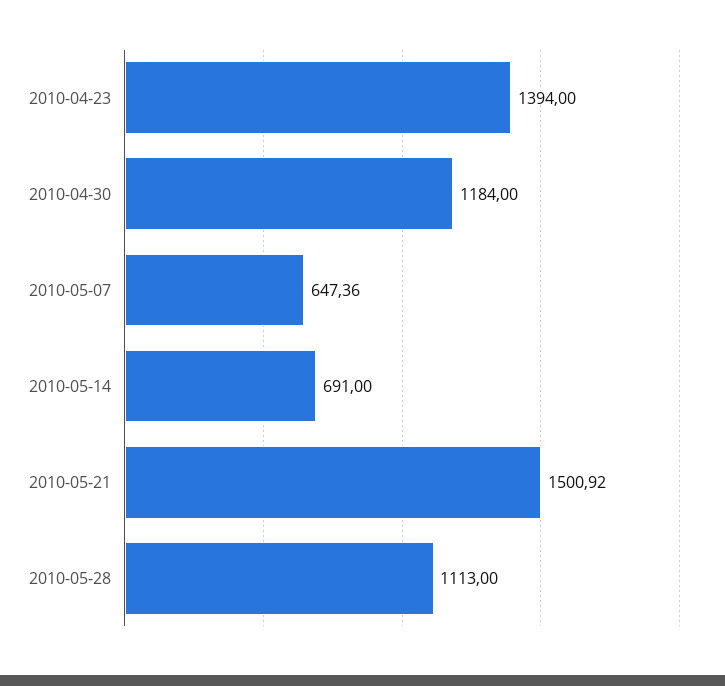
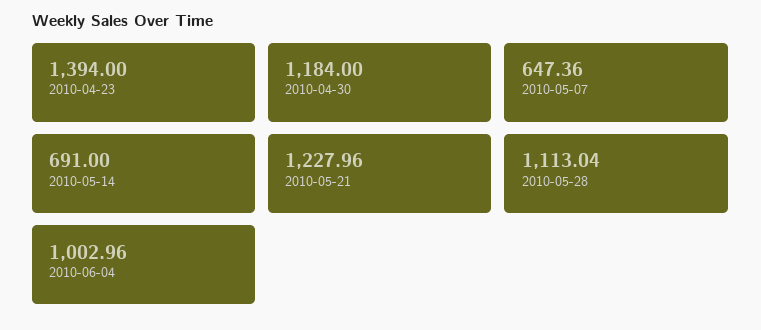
2010-05-21: 1500.92 -> 1227.96
2010-05-28: 1113 -> 1113.04
2010-06-04: none -> 1002.96

